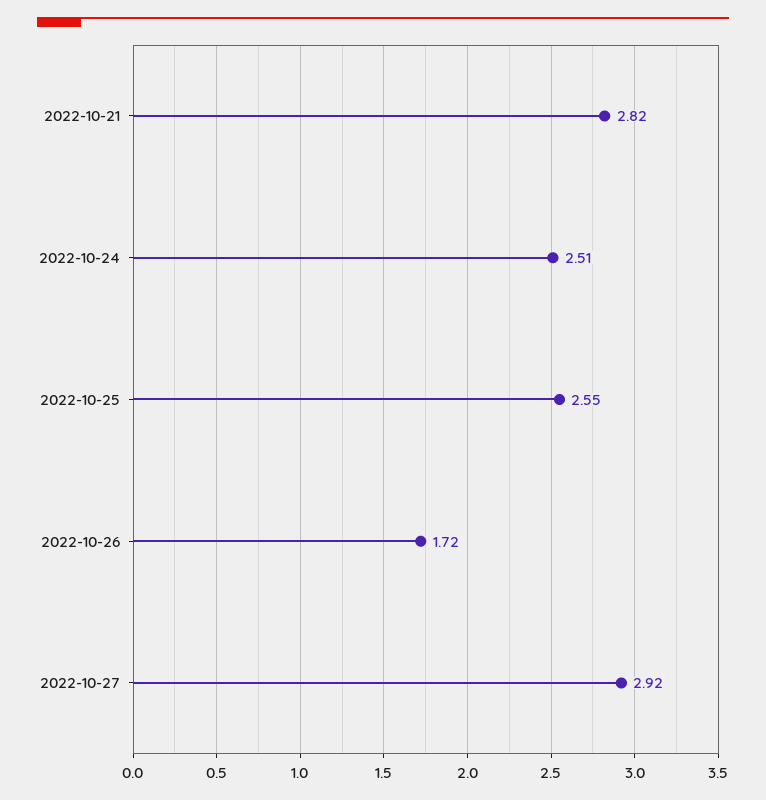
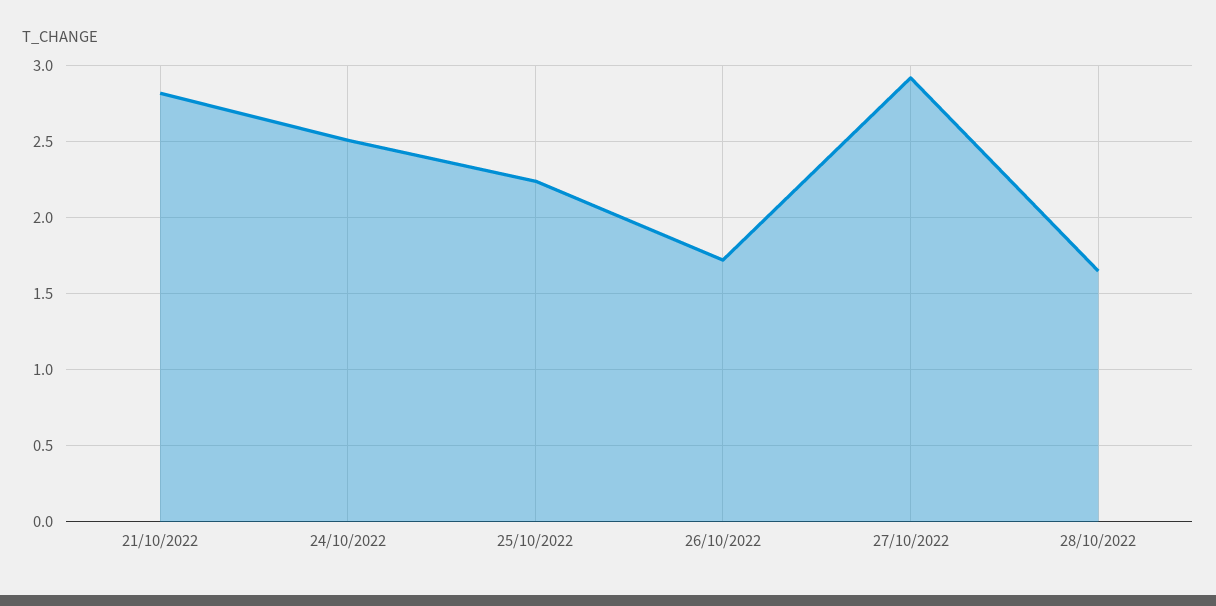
2022-10-25: 2.55 -> 2.25
28/10/2022: none -> 1.65

